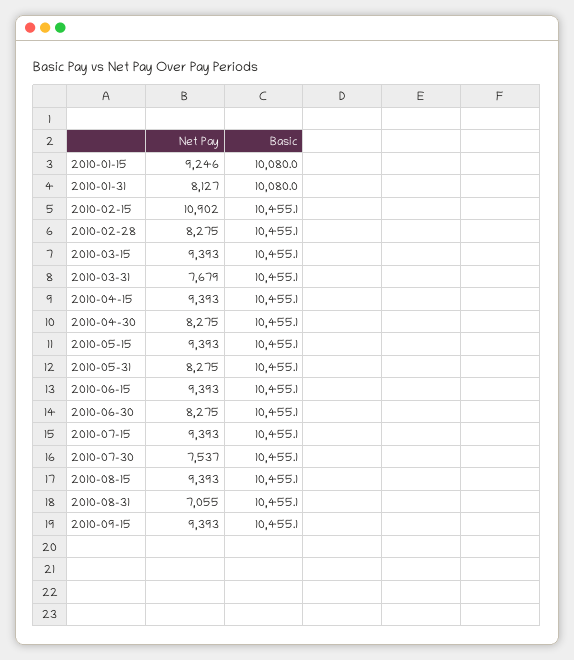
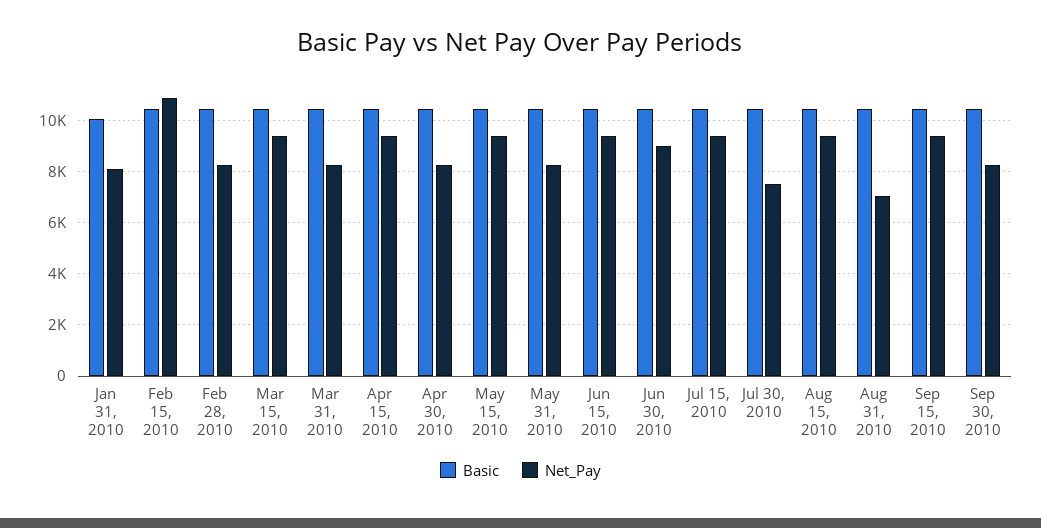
Net Pay, 2010-01-15: 9246 -> none
Basic, 2010-01-15: 10080 -> none
Net Pay, 2010-03-31: 7679 -> 8250
Net Pay, 2010-06-30: 8275 -> 9000
Basic, Sep 30, 2010: none -> 10500
Net Pay, Sep 30, 2010: none -> 8250

